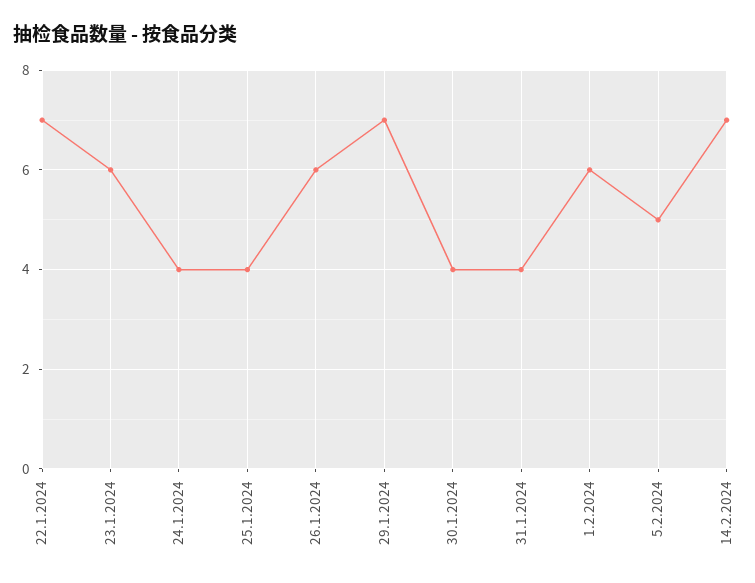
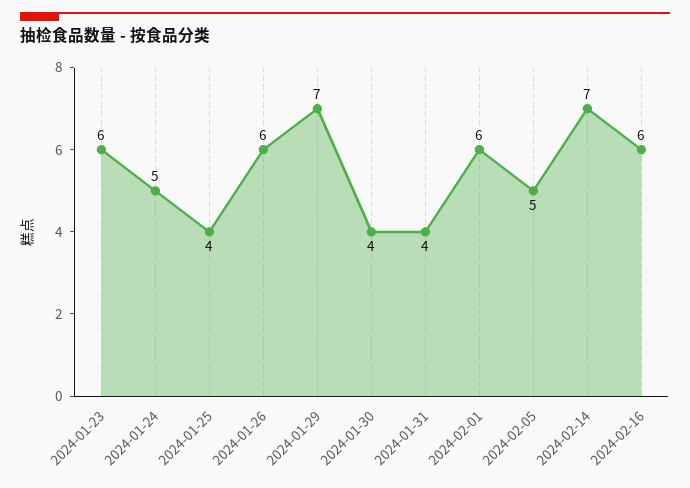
22.1.2024: 7 -> none
24.1.2024: 4 -> 5
2024-02-16: none -> 6

